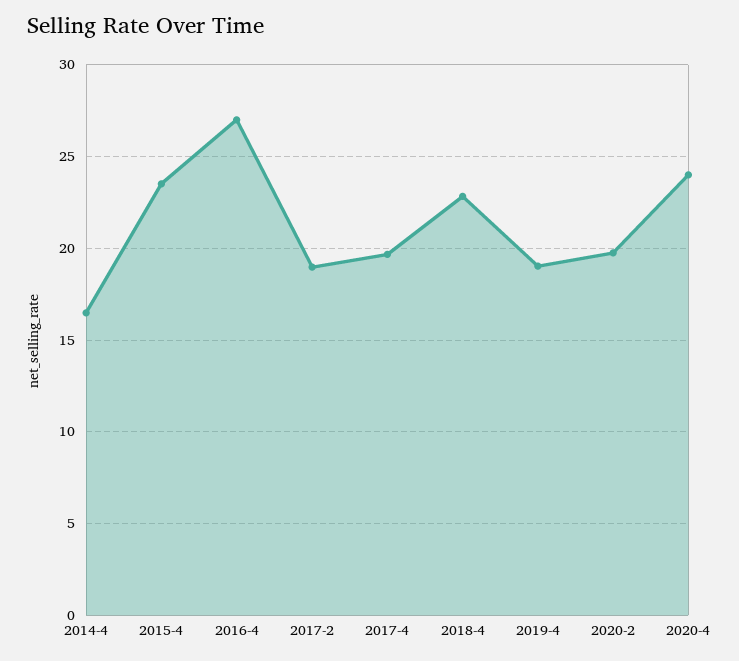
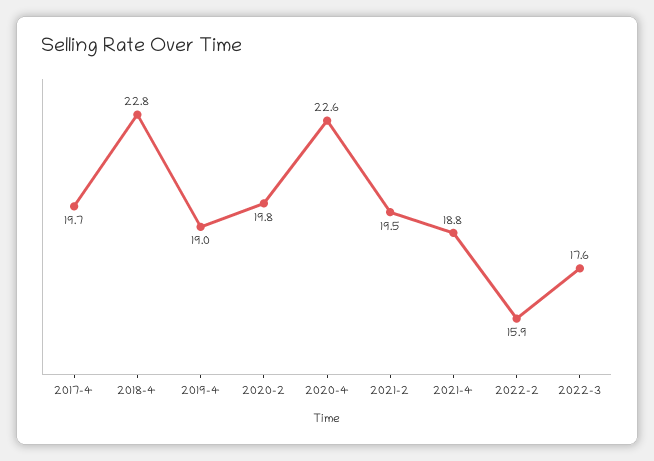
2014-4: 16.5 -> none
2015-4: 23.5 -> none
2016-4: 27 -> none
2017-2: 19 -> none
2020-4: 24 -> 22.6
2021-2: none -> 19.5
2021-4: none -> 18.8
2022-2: none -> 15.9
2022-3: none -> 17.6

